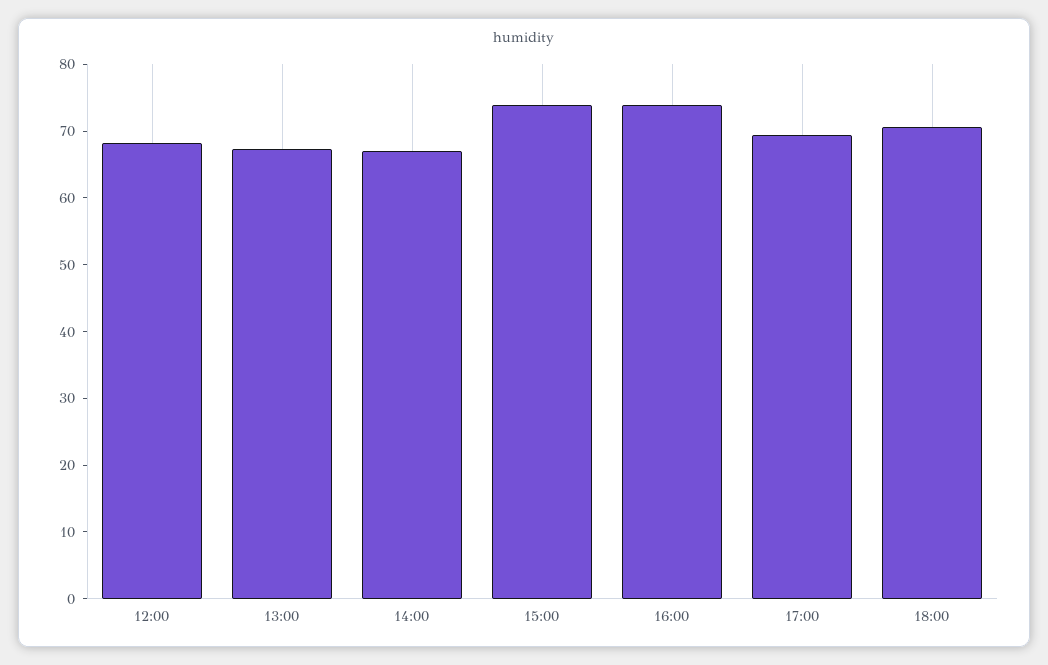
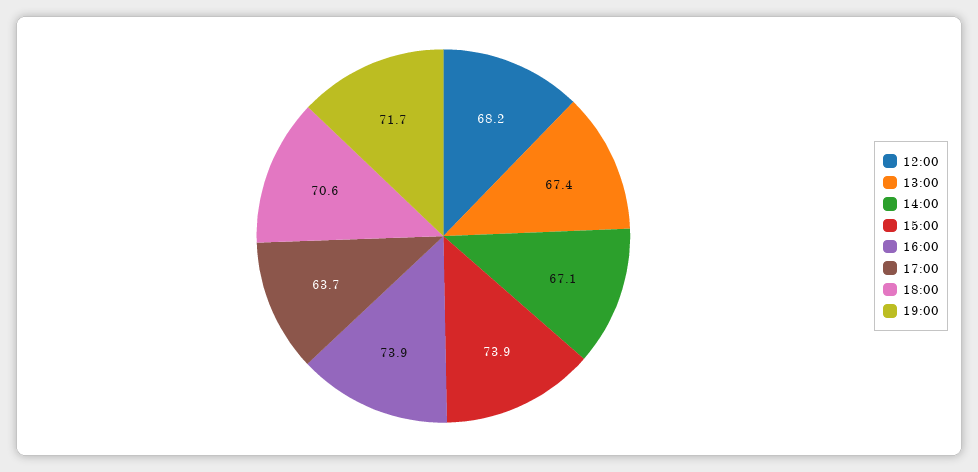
17:00: 70 -> 63.7
19:00: none -> 71.7

